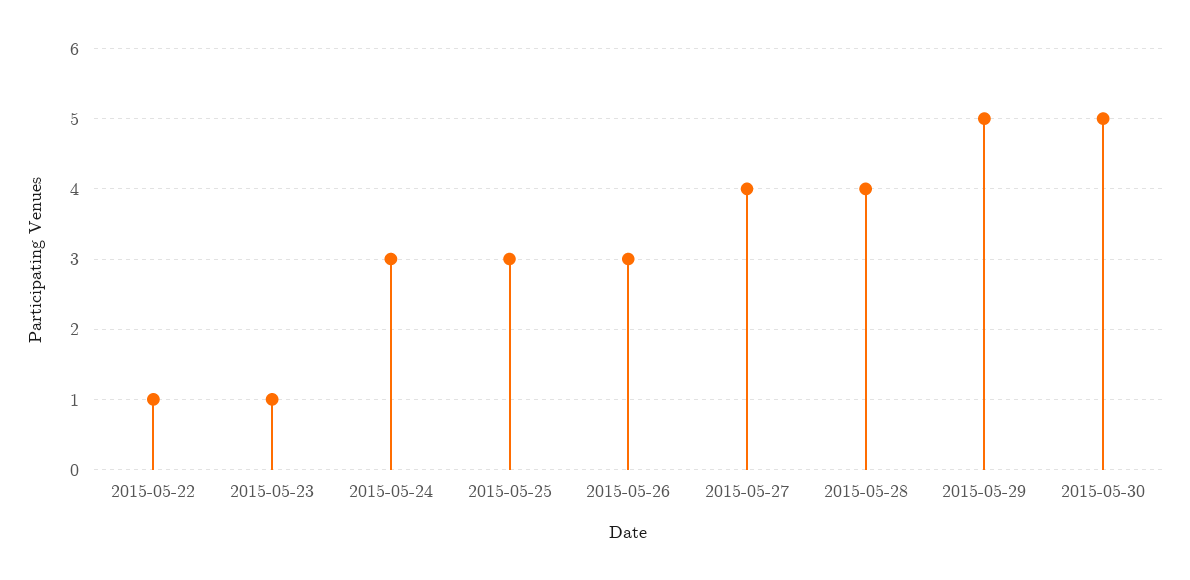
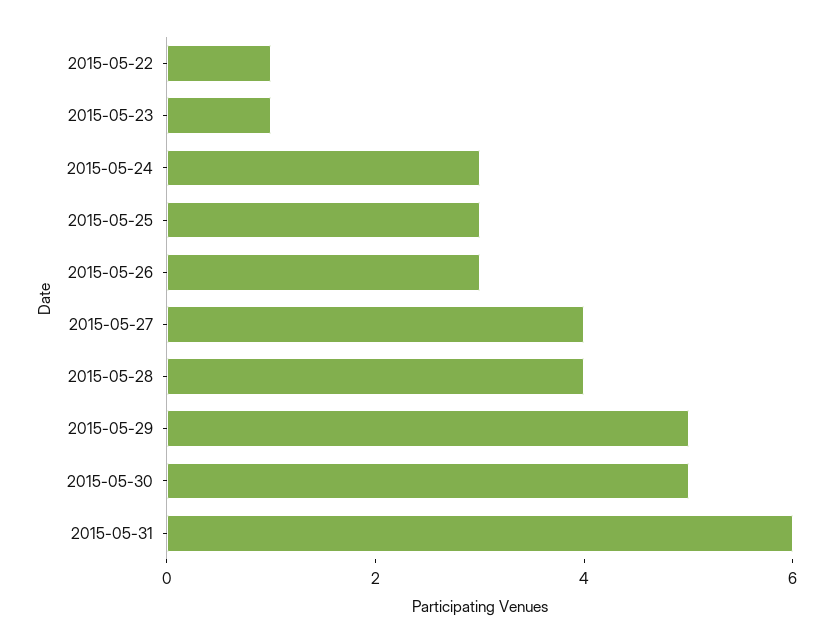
2015-05-31: none -> 6

